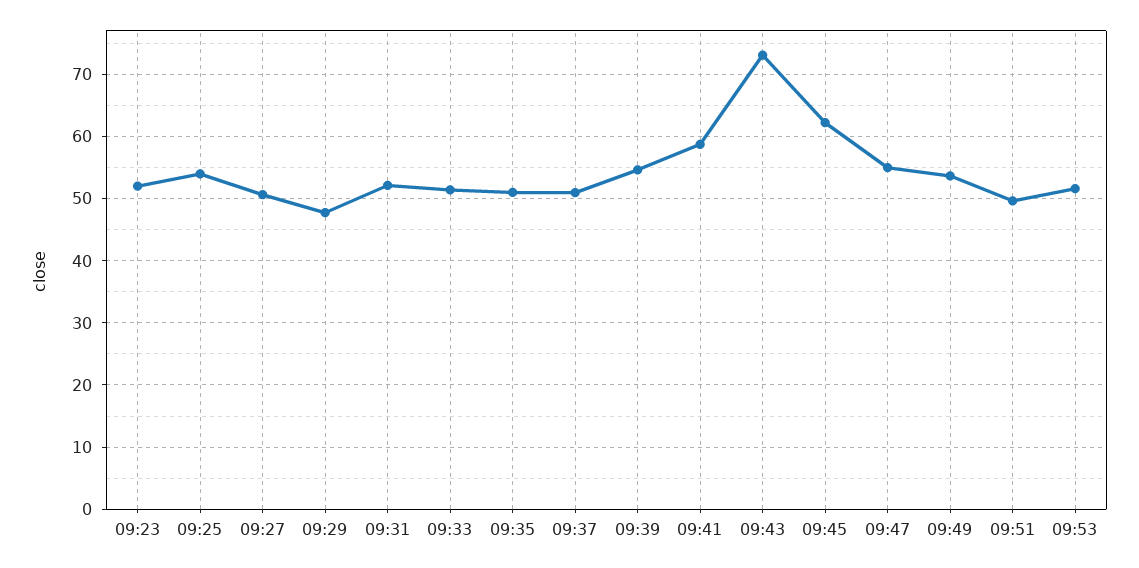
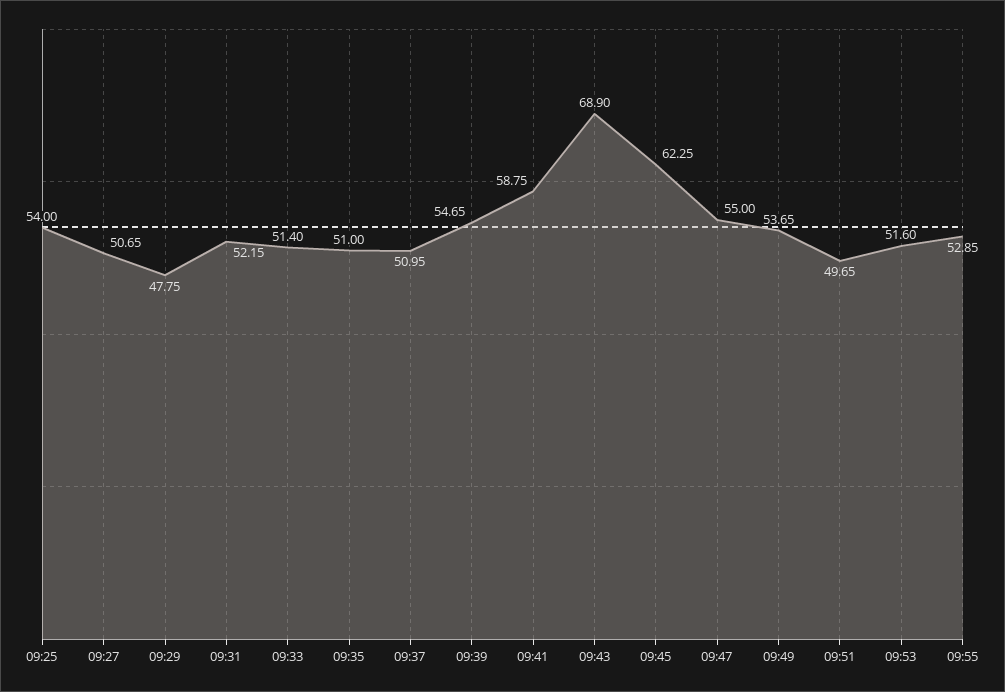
09:23: 52 -> none
09:43: 73 -> 68.9
09:55: none -> 52.85

